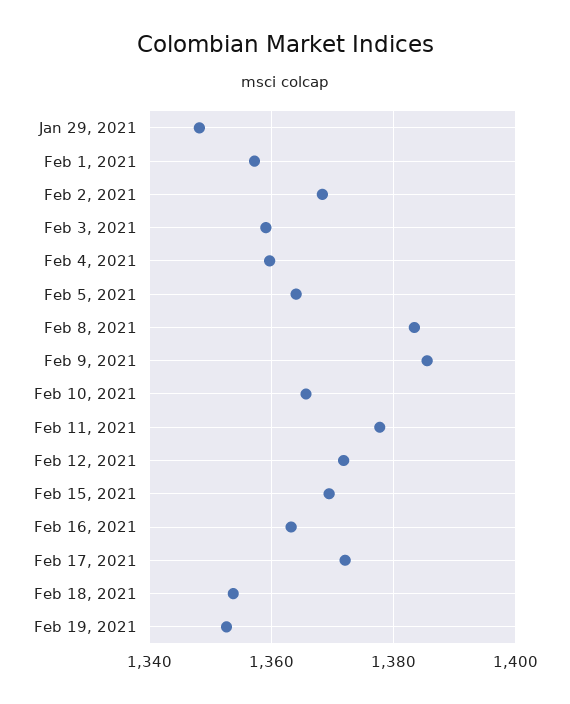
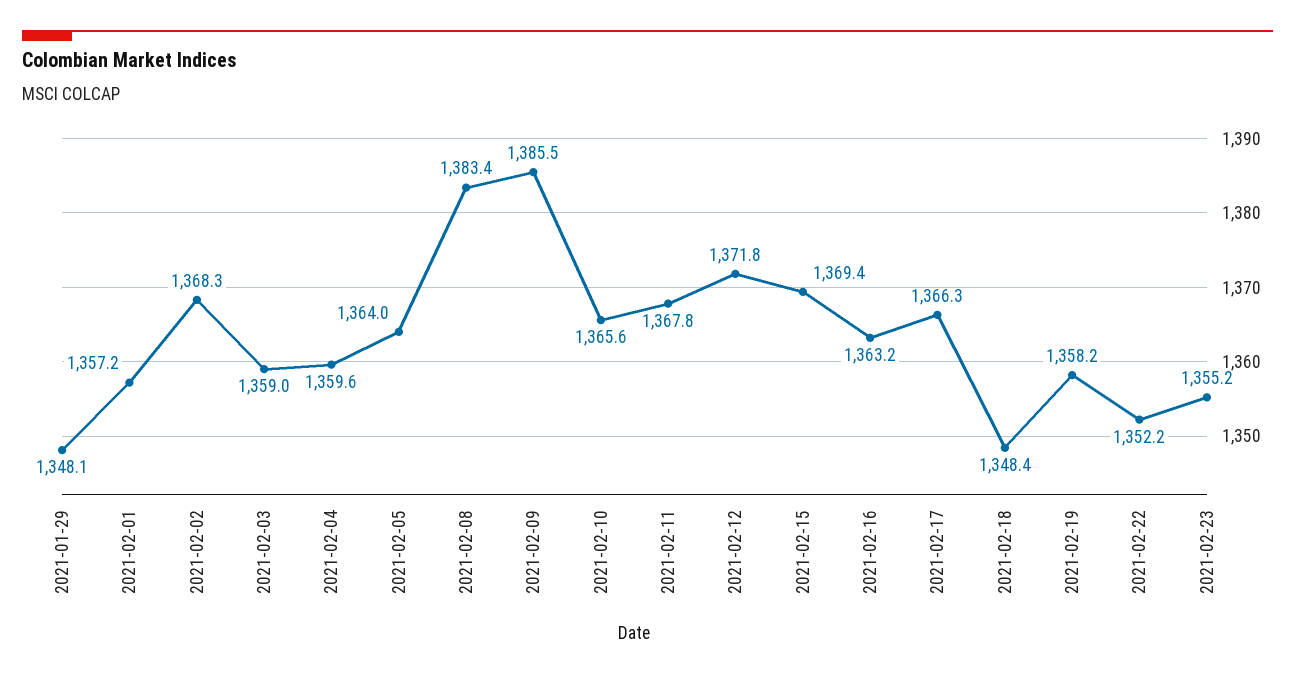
Feb 11, 2021: 1378 -> 1367.8
Feb 17, 2021: 1372 -> 1366.3
Feb 18, 2021: 1354 -> 1348.4
Feb 19, 2021: 1352 -> 1358.2
2021-02-22: none -> 1352.2
2021-02-23: none -> 1355.2

